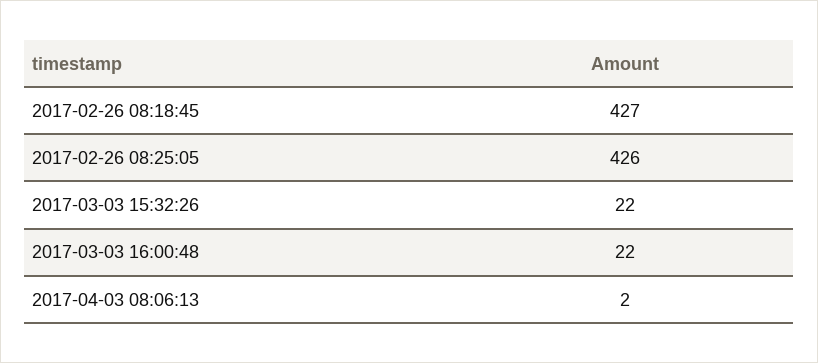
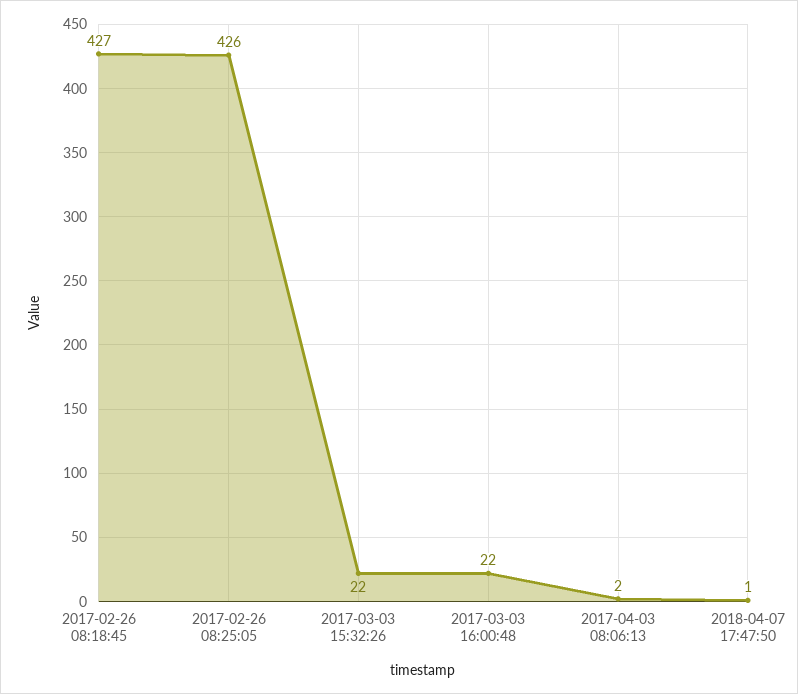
2018-04-07 17:47:50: none -> 1

